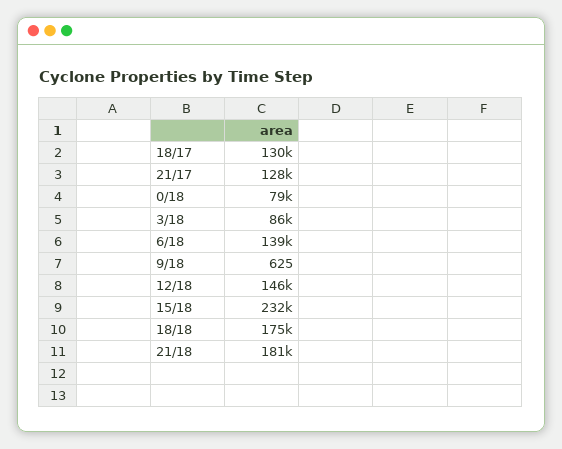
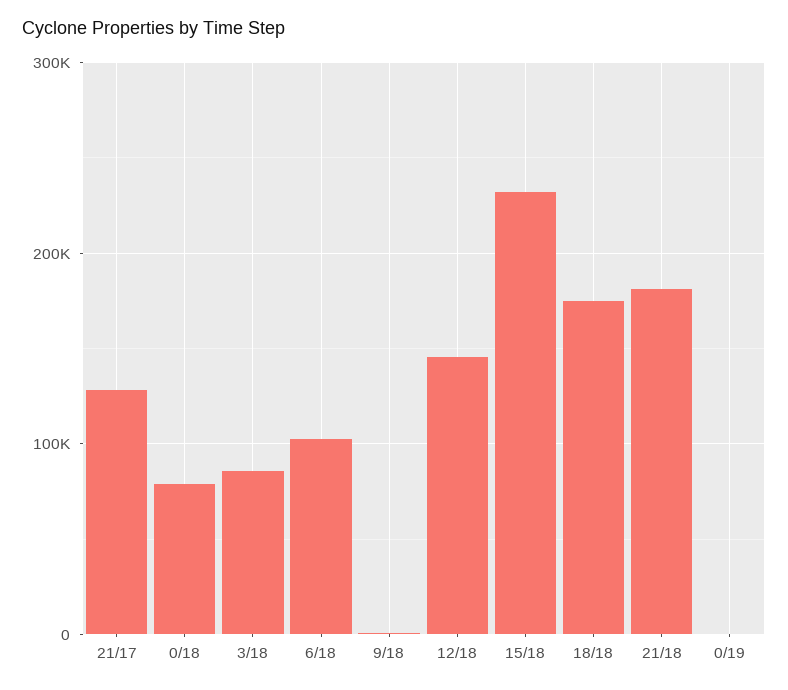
18/17: 130000 -> none
6/18: 139000 -> 100000
0/19: none -> 0

